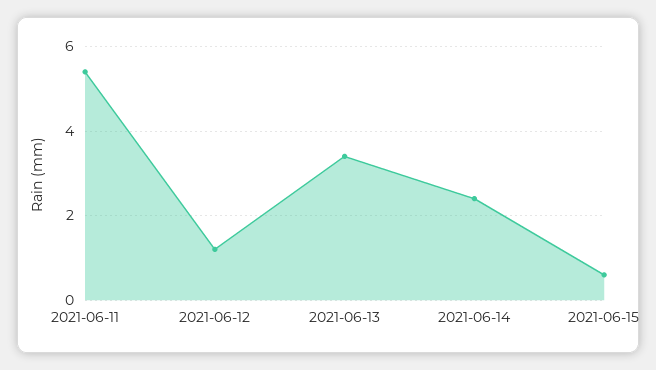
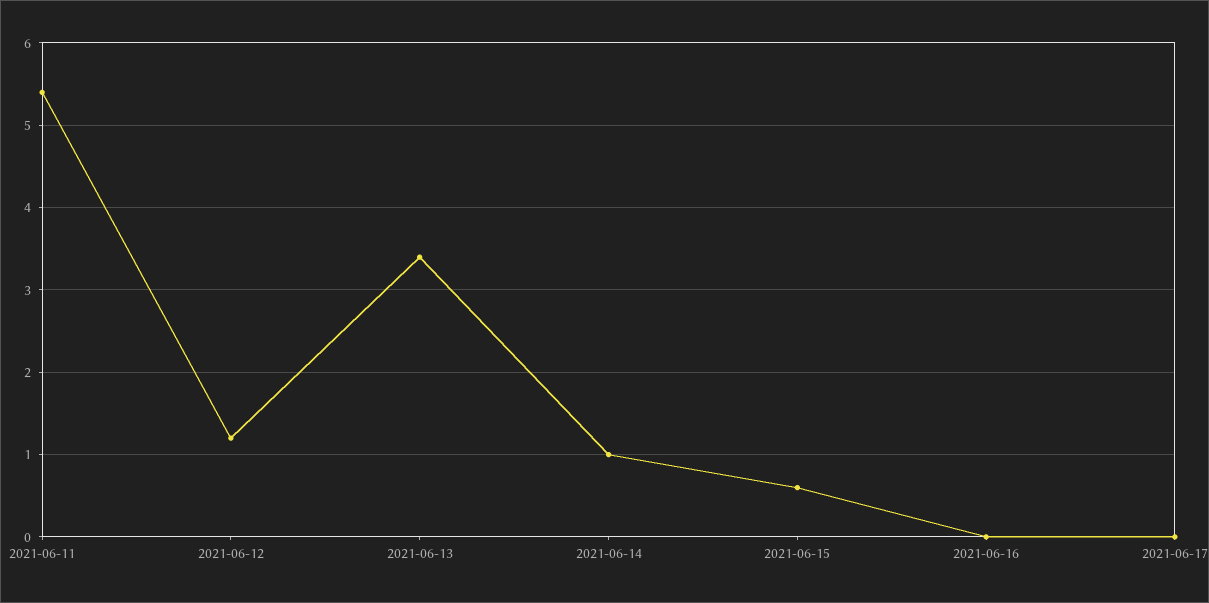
2021-06-14: 2.5 -> 1
2021-06-16: none -> 0
2021-06-17: none -> 0

